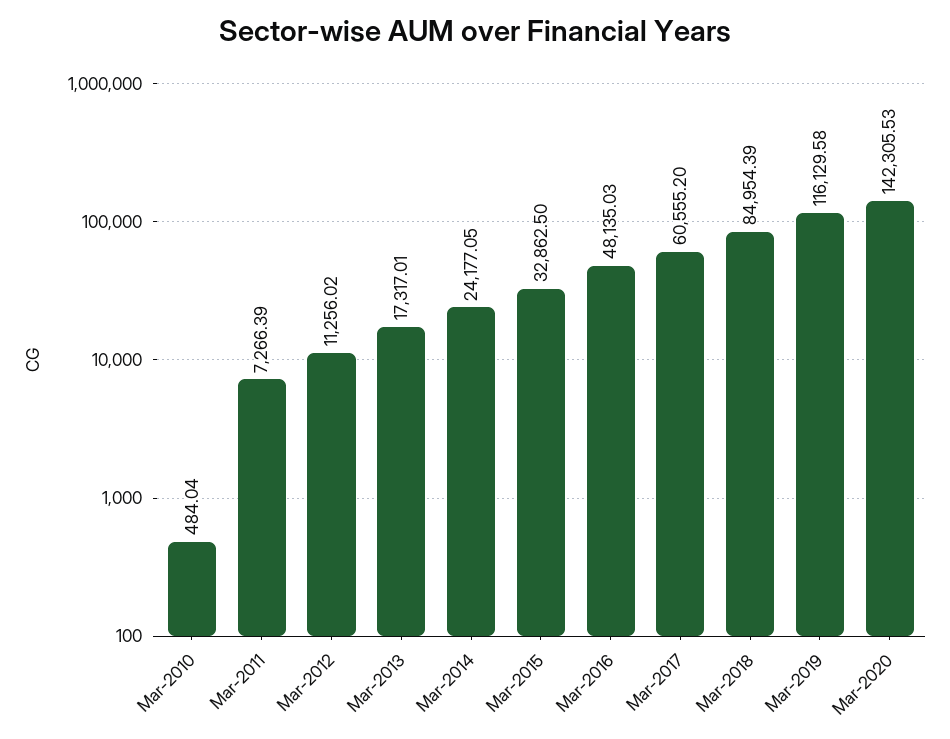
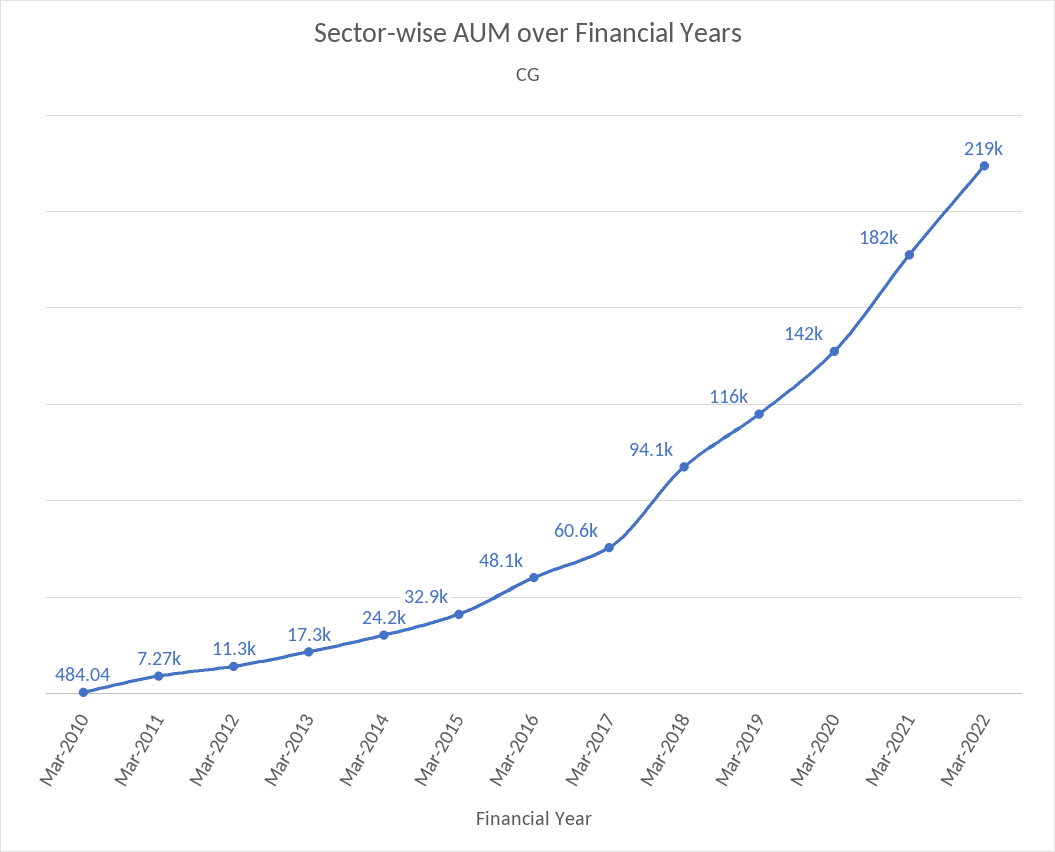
Mar-2018: 84954.39 -> 94100
Mar-2021: none -> 182000
Mar-2022: none -> 219000

